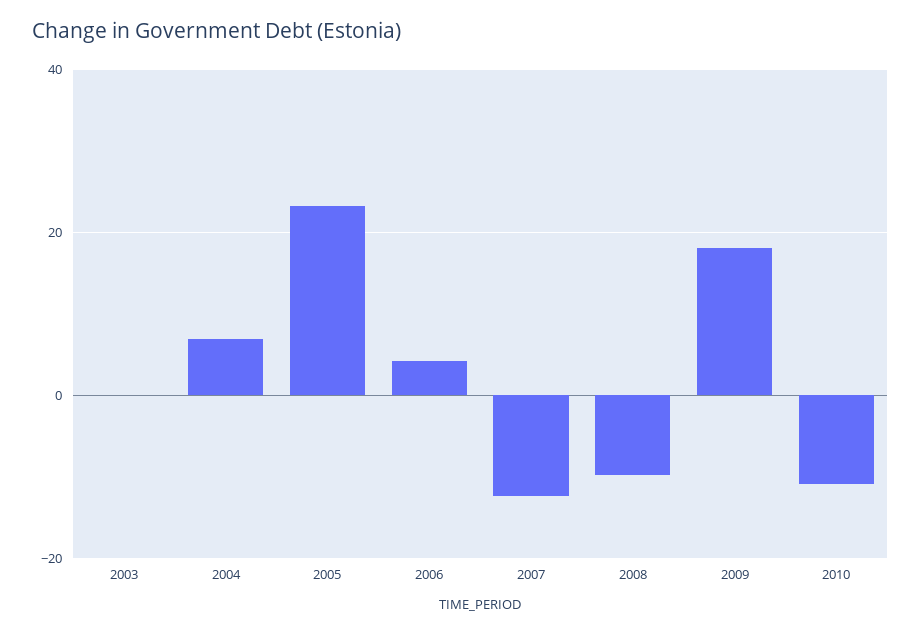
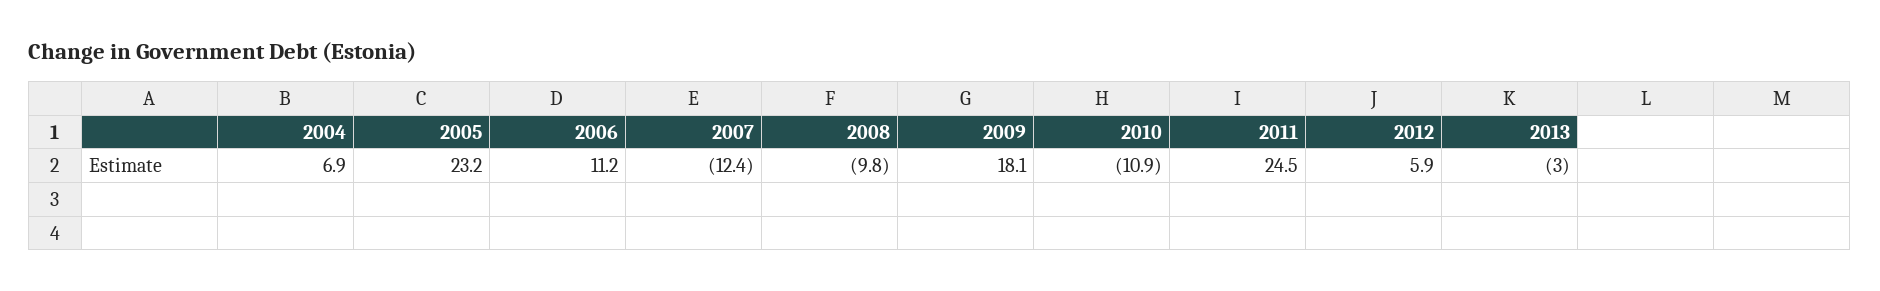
2003: 0 -> none
2006: 4 -> 11.2
2011: none -> 24.5
2012: none -> 5.9
2013: none -> -3

